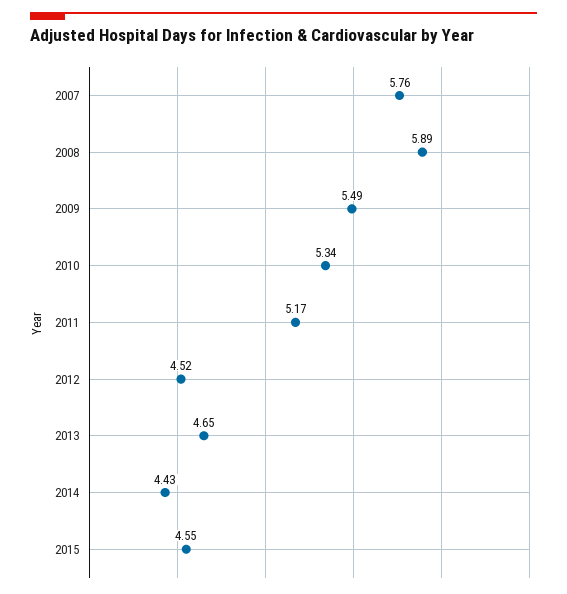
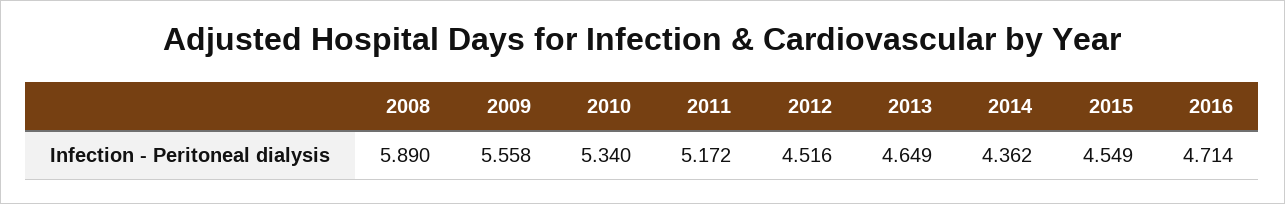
2007: 5.76 -> none
2009: 5.49 -> 5.558
2014: 4.43 -> 4.362
2016: none -> 4.714

